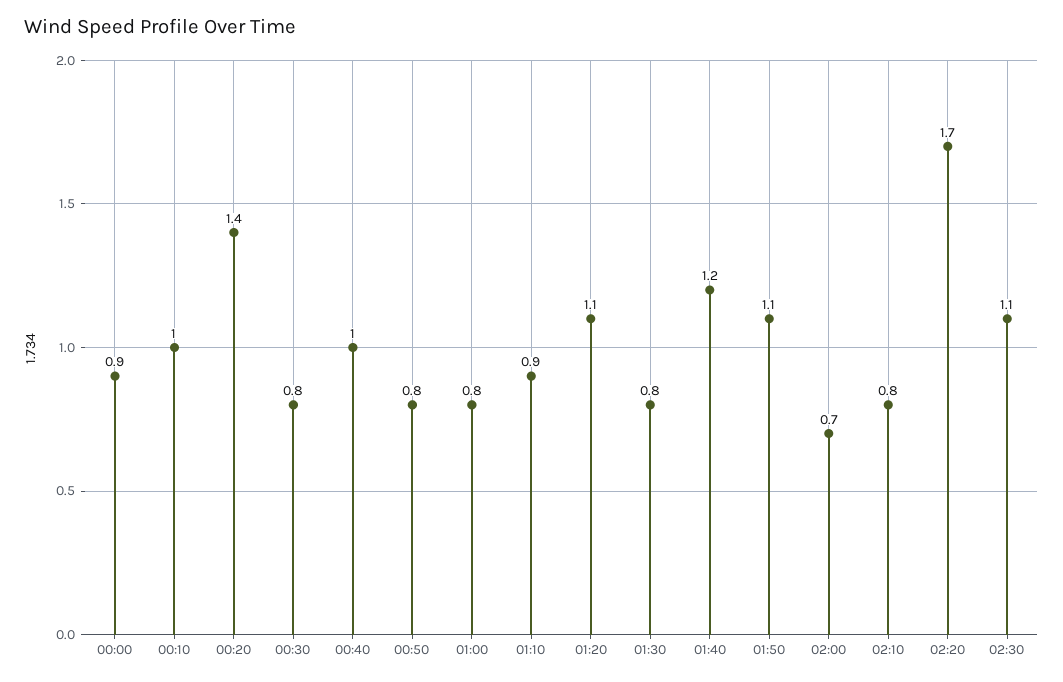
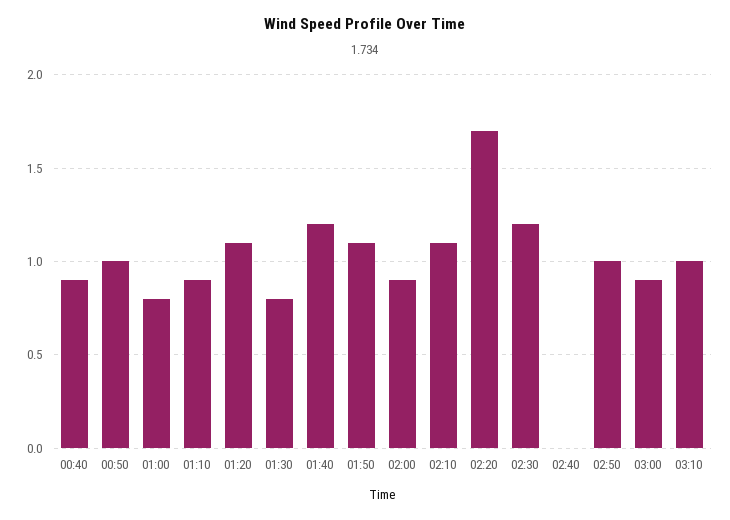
00:00: 0.9 -> none
00:10: 1 -> none
00:20: 1.4 -> none
00:30: 0.8 -> none
00:40: 1 -> 0.9
00:50: 0.8 -> 1
02:00: 0.7 -> 0.9
02:10: 0.8 -> 1.1
02:30: 1.1 -> 1.2
02:40: none -> 0
02:50: none -> 1
03:00: none -> 0.9
03:10: none -> 1

